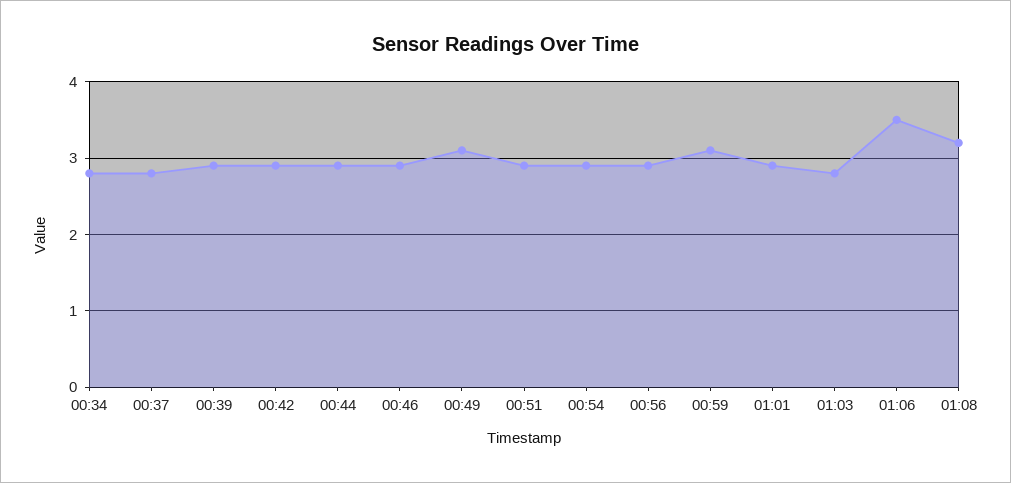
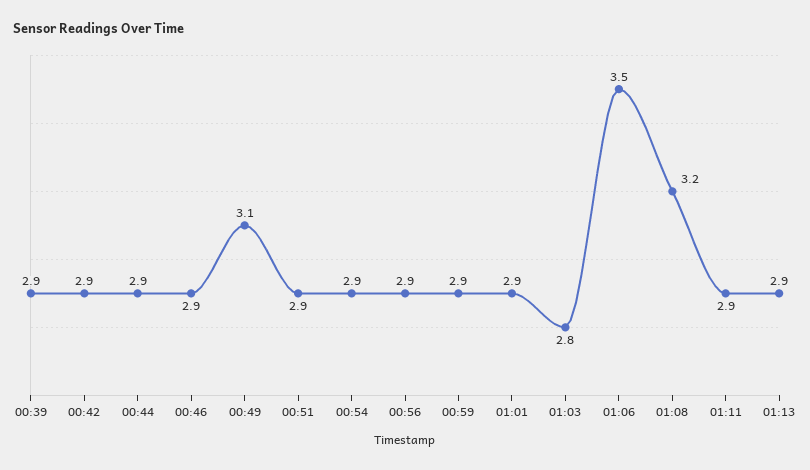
00:34: 2.8 -> none
00:37: 2.8 -> none
00:59: 3.1 -> 2.9
01:11: none -> 2.9
01:13: none -> 2.9

